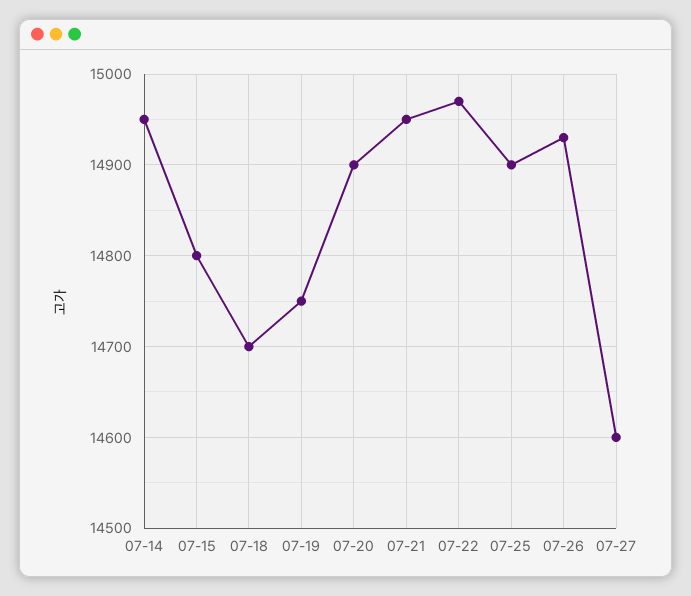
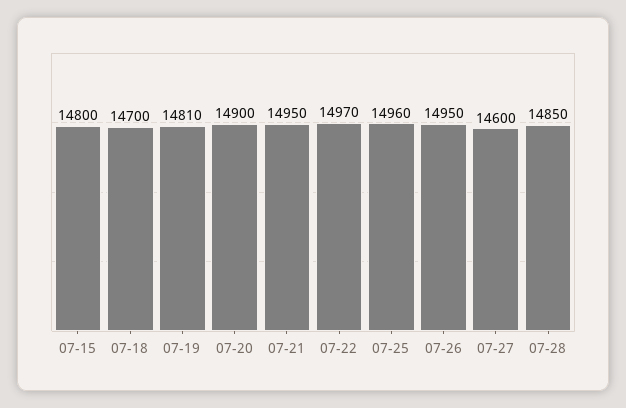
07-14: 14950 -> none
07-19: 14750 -> 14810
07-25: 14900 -> 14960
07-26: 14930 -> 14950
07-28: none -> 14850

